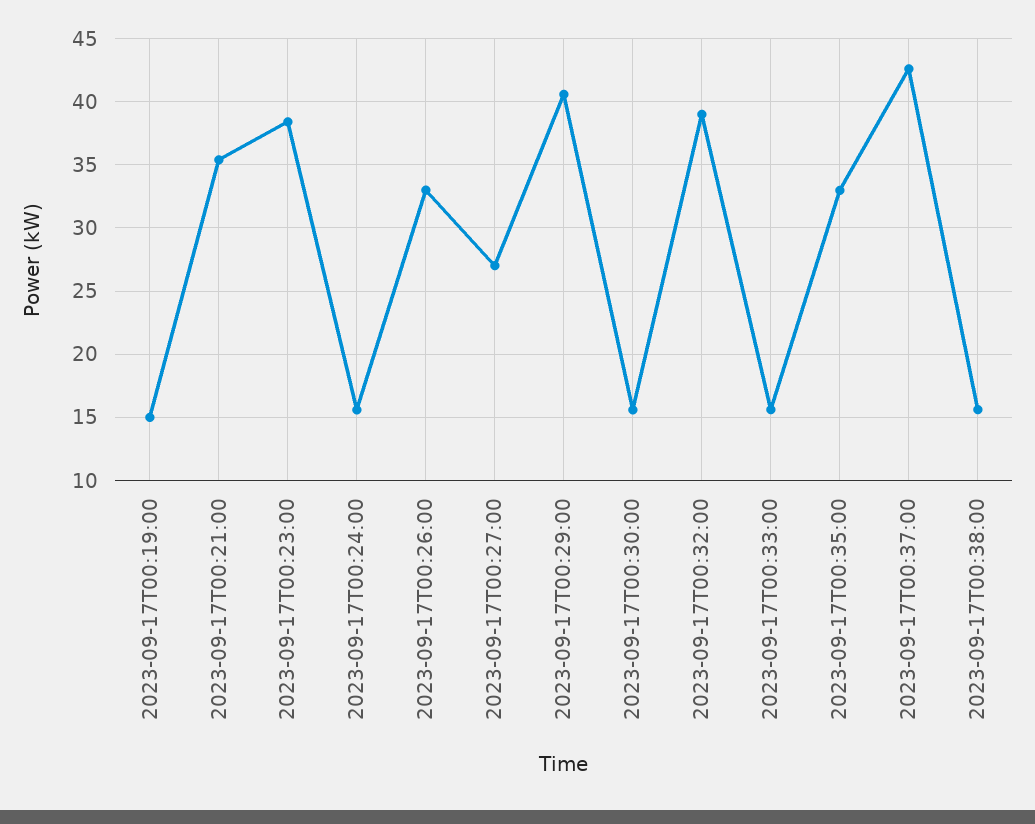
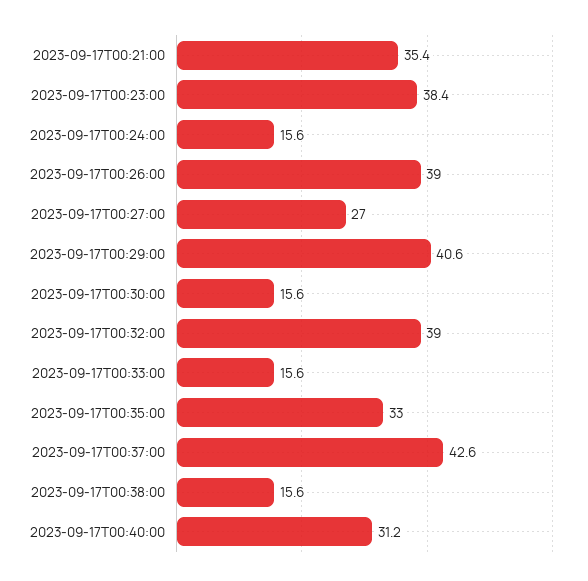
2023-09-17T00:19:00: 15 -> none
2023-09-17T00:26:00: 33 -> 39
2023-09-17T00:40:00: none -> 31.2

